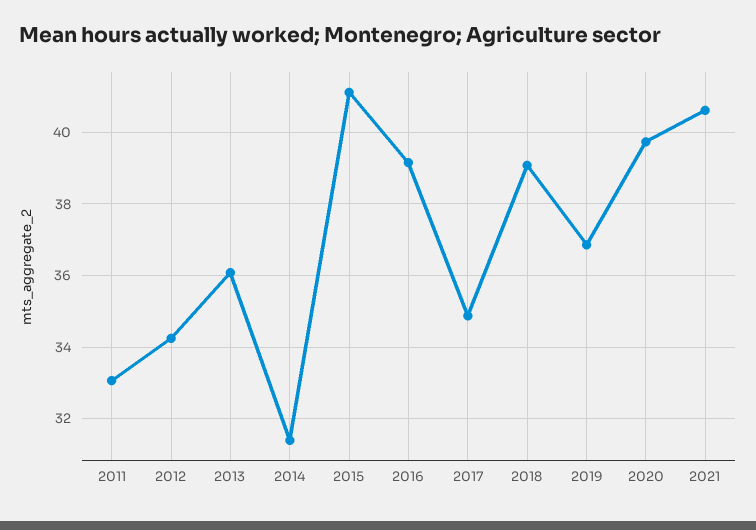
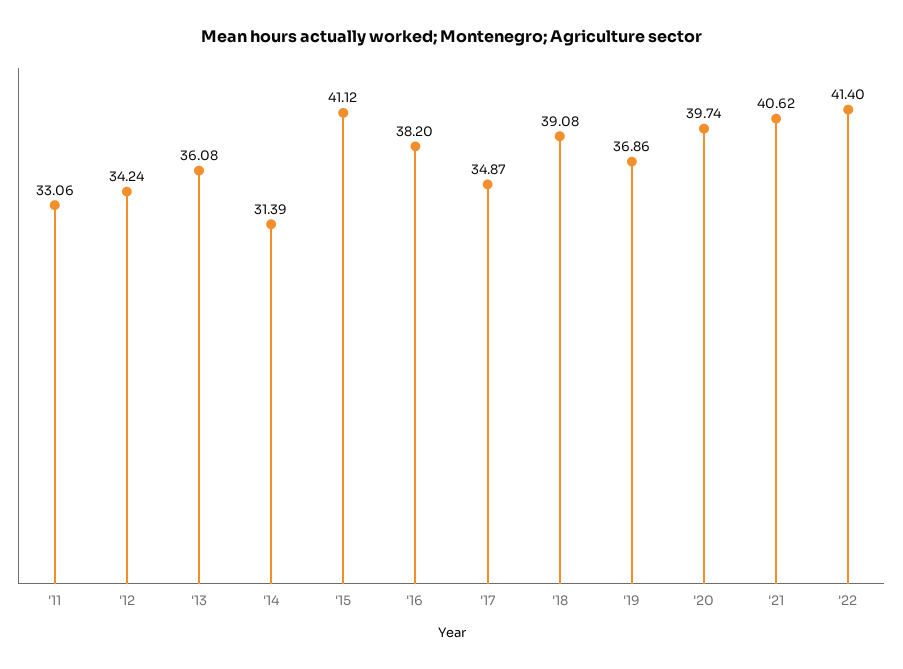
2016: 39.2 -> 38.2
'22: none -> 41.4

